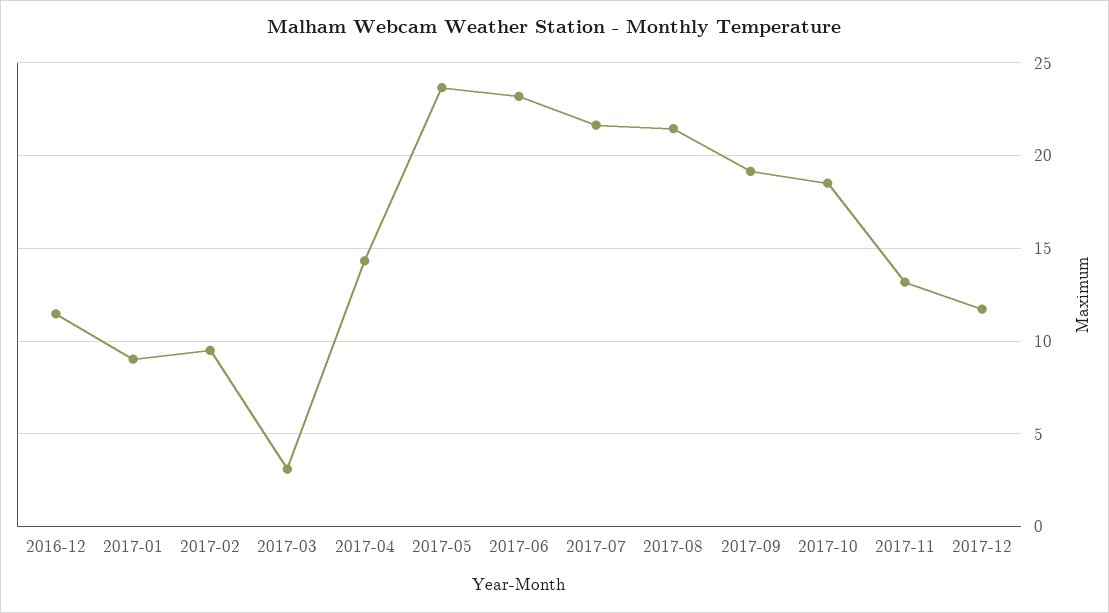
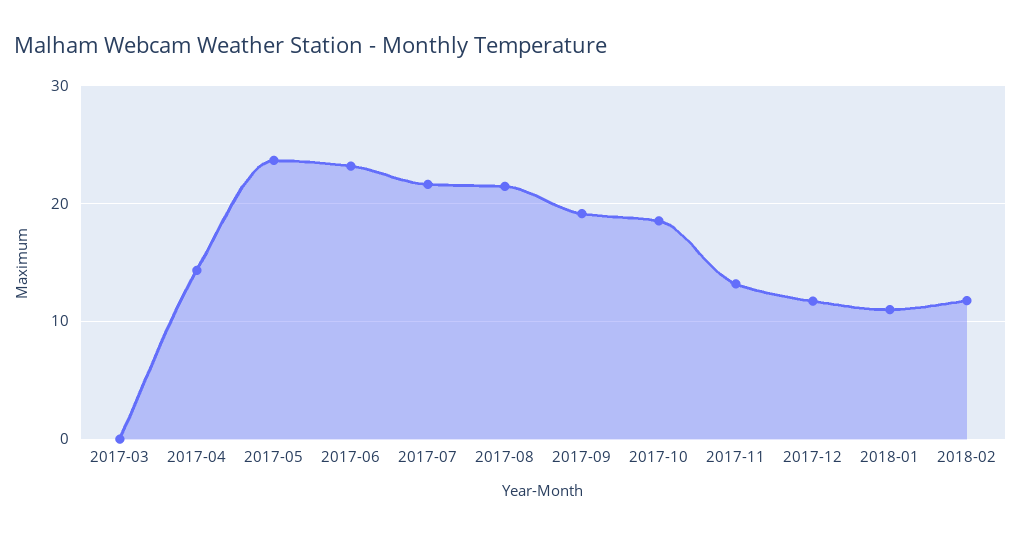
2016-12: 11.5 -> none
2017-01: 9 -> none
2017-02: 9.5 -> none
2017-03: 3 -> 0
2018-01: none -> 11
2018-02: none -> 12

